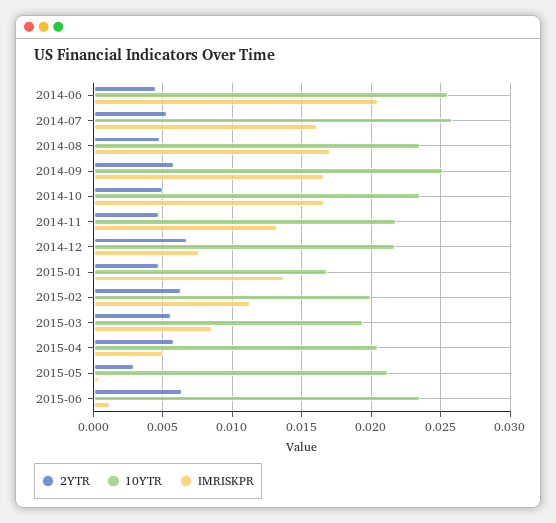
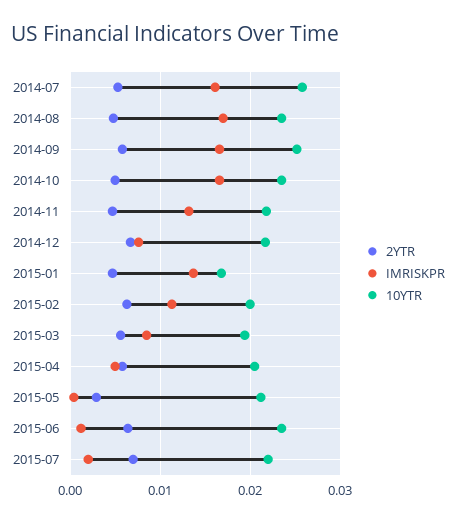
2YTR, 2014-06: 0.0045 -> none
10YTR, 2014-06: 0.0255 -> none
IMRISKPR, 2014-06: 0.0205 -> none
2YTR, 2015-07: none -> 0.007
IMRISKPR, 2015-07: none -> 0.002
10YTR, 2015-07: none -> 0.022

